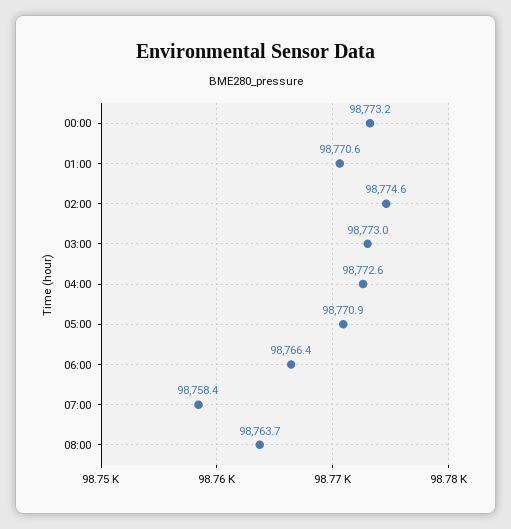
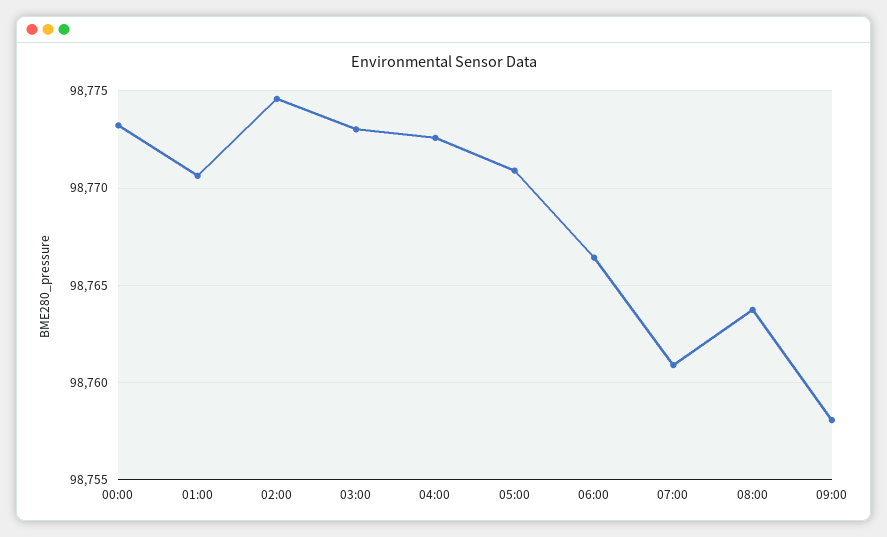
07:00: 98758.4 -> 98761
09:00: none -> 98758

